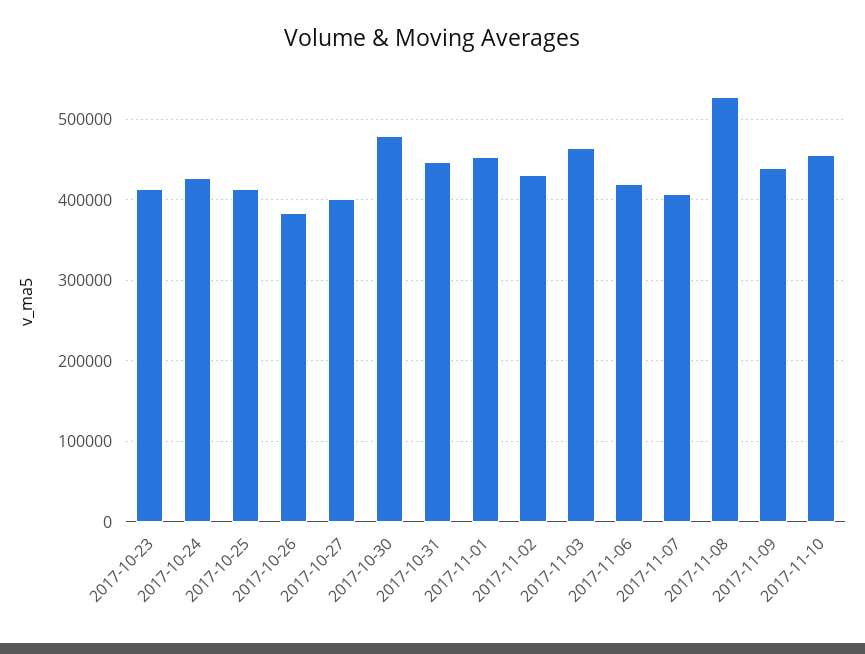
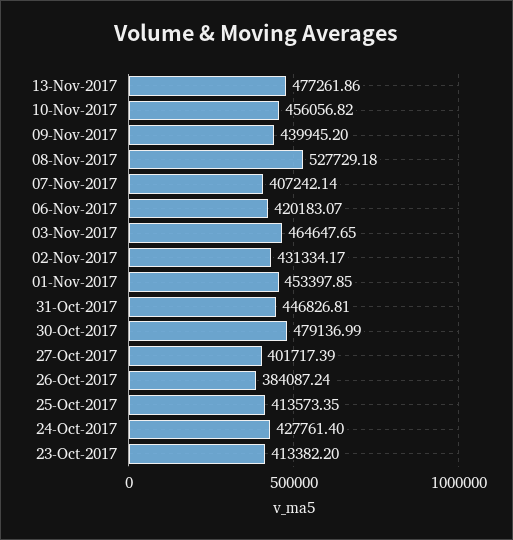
13-Nov-2017: none -> 477261.86

